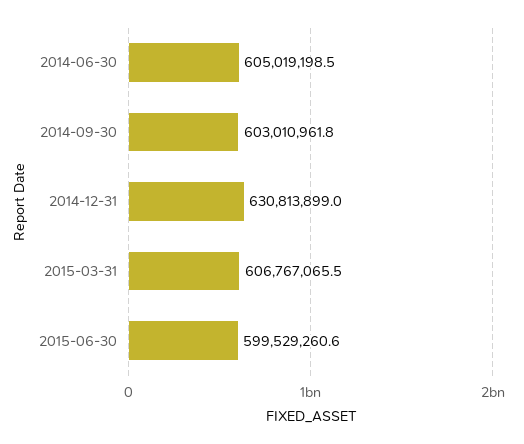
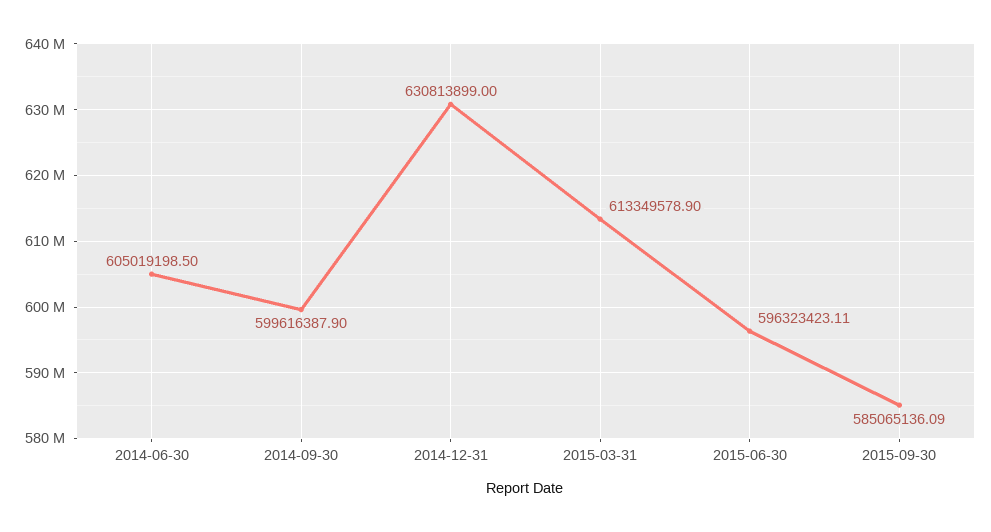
2014-09-30: 603010961.8 -> 599616387.9
2015-03-31: 606767065.5 -> 613349578.9
2015-06-30: 599529260.6 -> 596323423.11
2015-09-30: none -> 585065136.09

